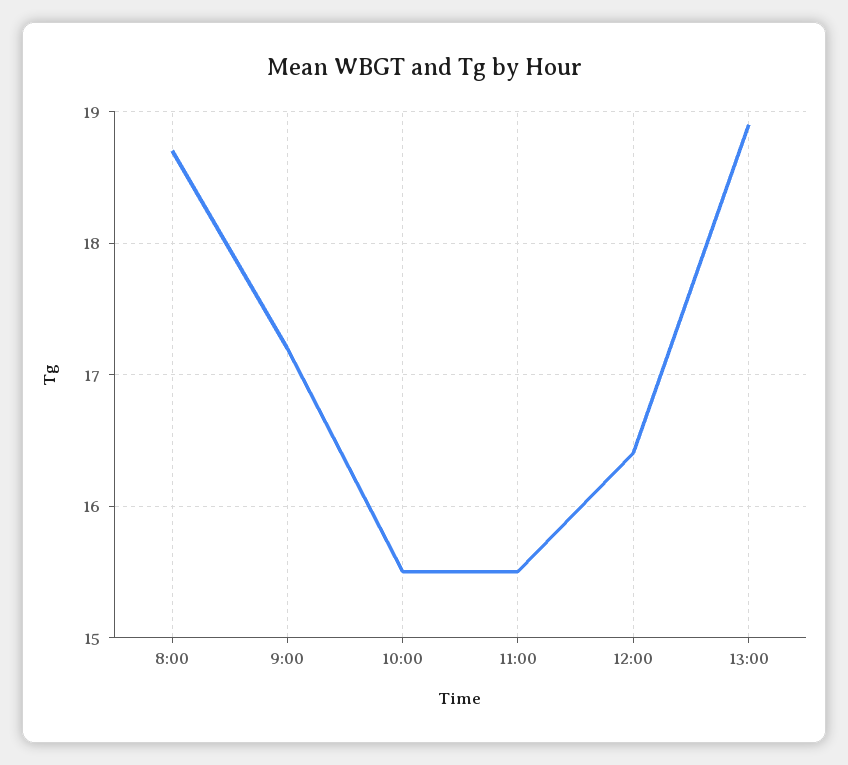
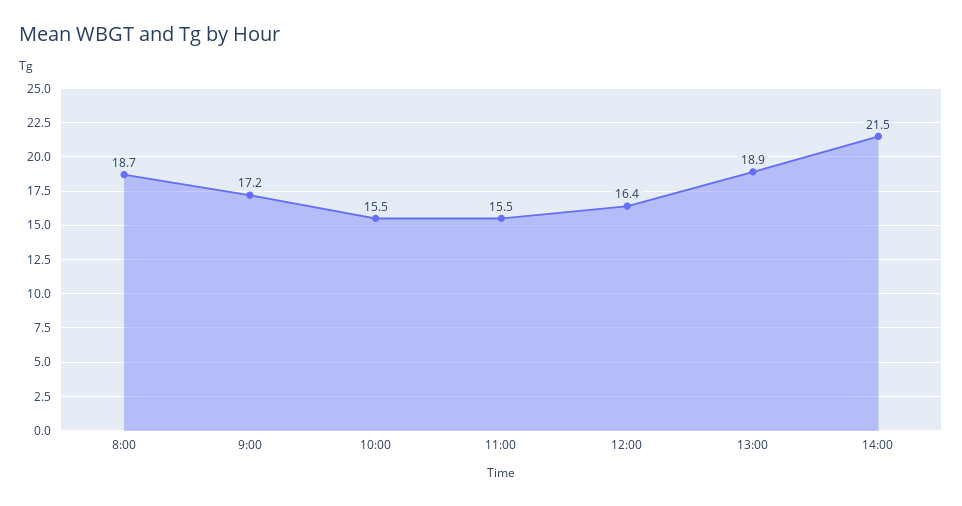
14:00: none -> 21.5

